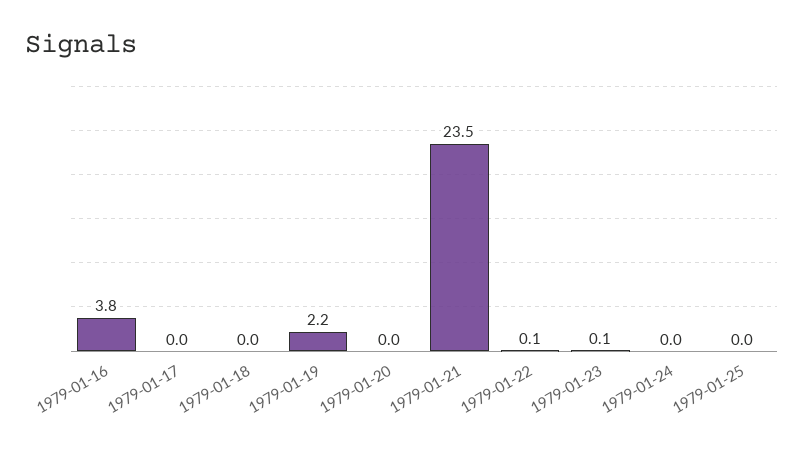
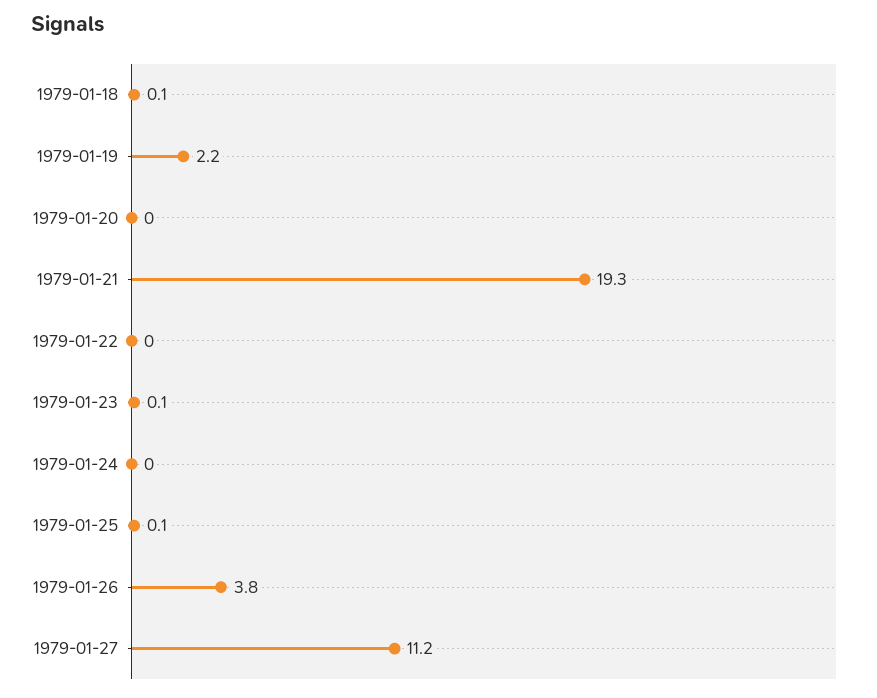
1979-01-16: 3.8 -> none
1979-01-17: 0 -> none
1979-01-18: 0 -> 0.1
1979-01-21: 23.5 -> 19.3
1979-01-22: 0.1 -> 0
1979-01-25: 0 -> 0.1
1979-01-26: none -> 3.8
1979-01-27: none -> 11.2

